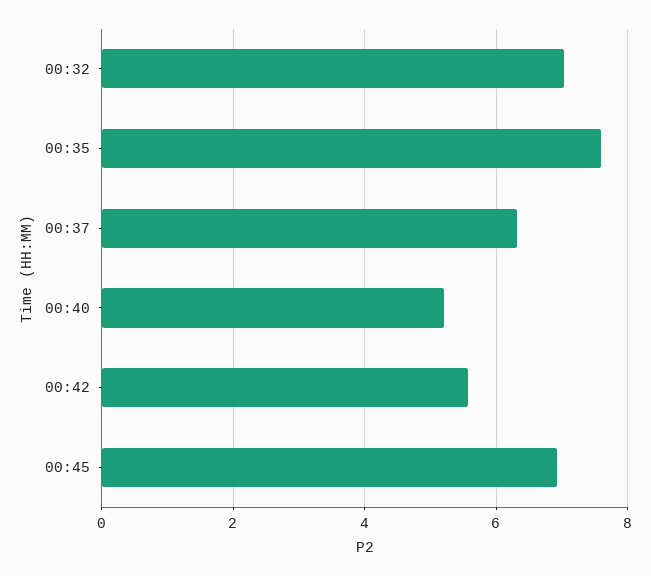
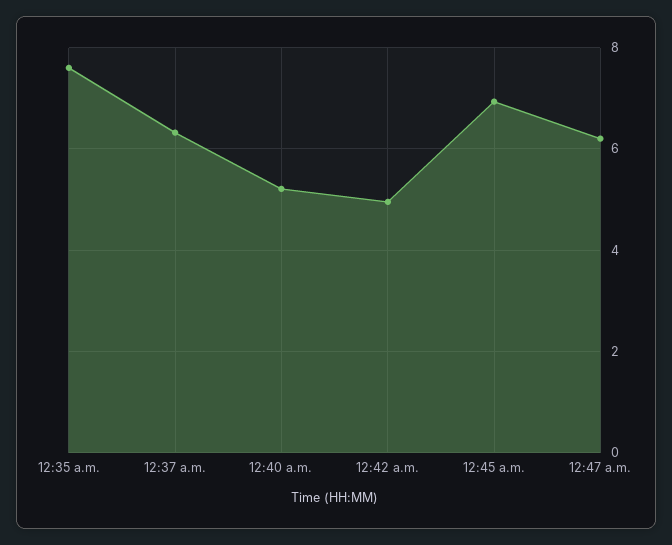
00:32: 7 -> none
00:42: 5.6 -> 5
12:47 a.m.: none -> 6.2

